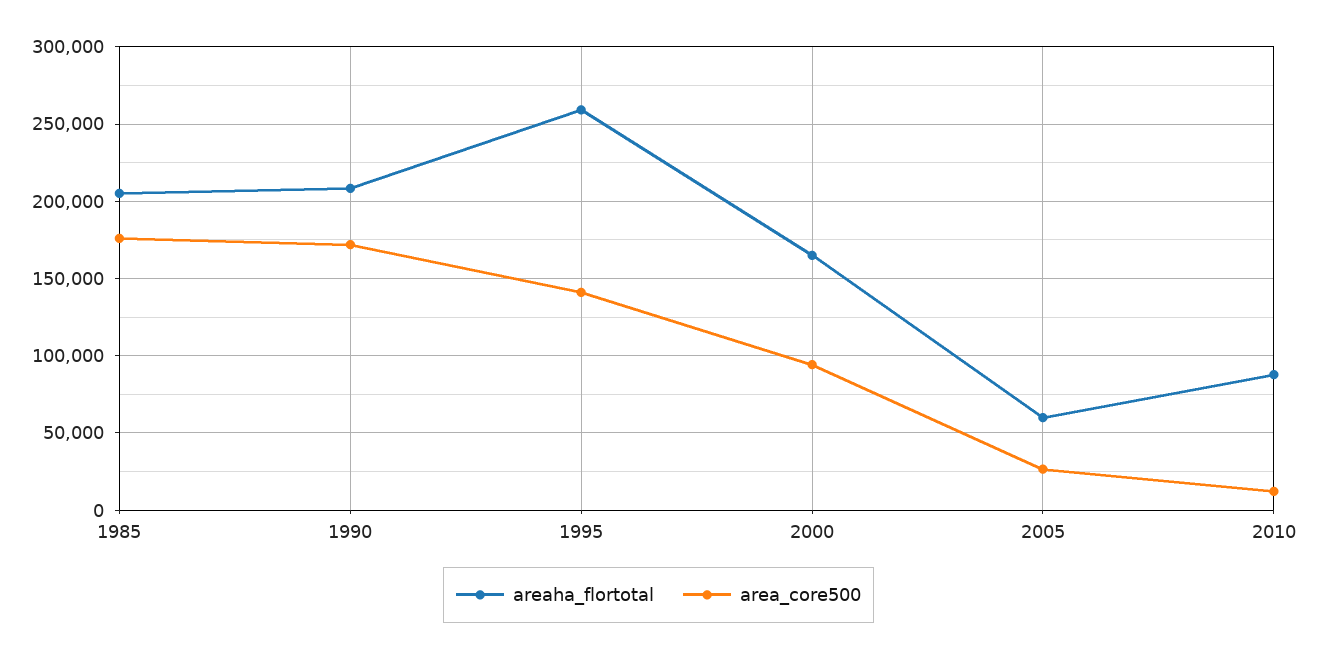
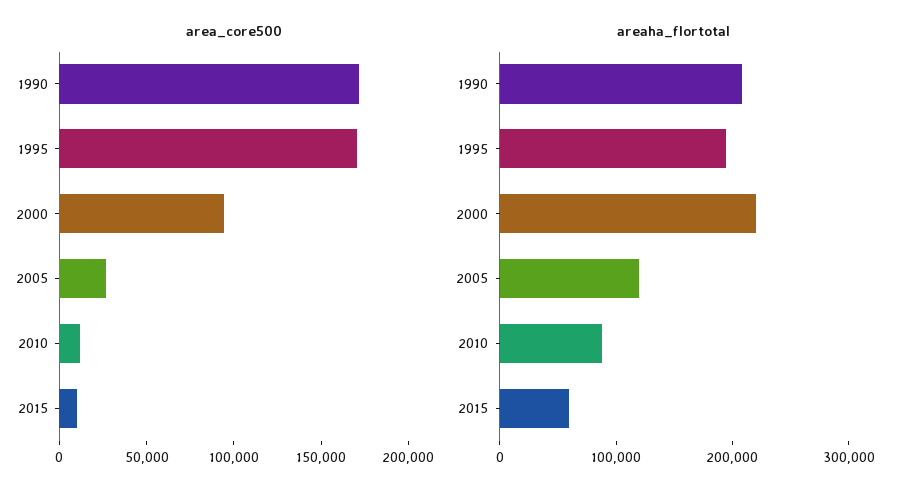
areaha_flortotal, 1985: 205000 -> none
area_core500, 1985: 175000 -> none
areaha_flortotal, 1995: 260000 -> 200000
area_core500, 1995: 140000 -> 170000
areaha_flortotal, 2000: 165000 -> 220000
areaha_flortotal, 2005: 60000 -> 120000
area_core500, 2015: none -> 10000
areaha_flortotal, 2015: none -> 60000

